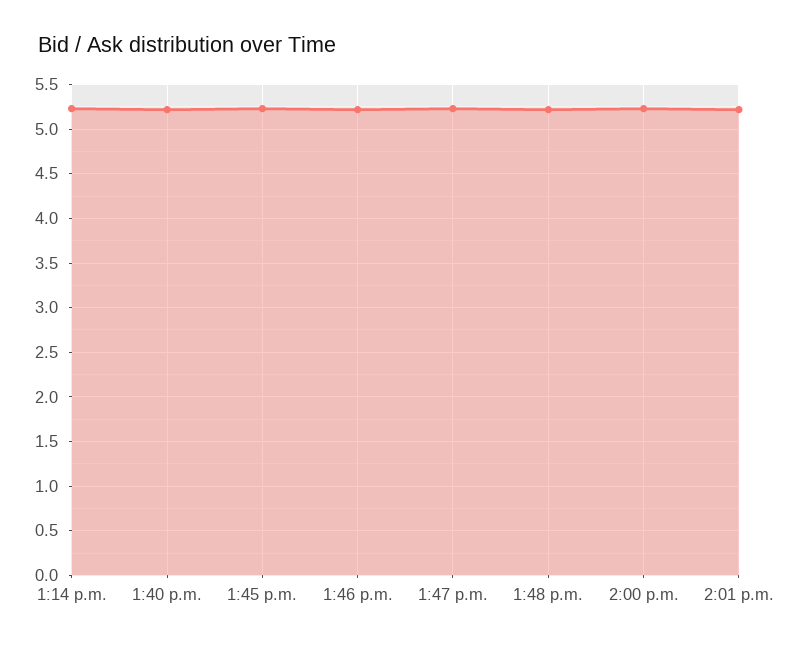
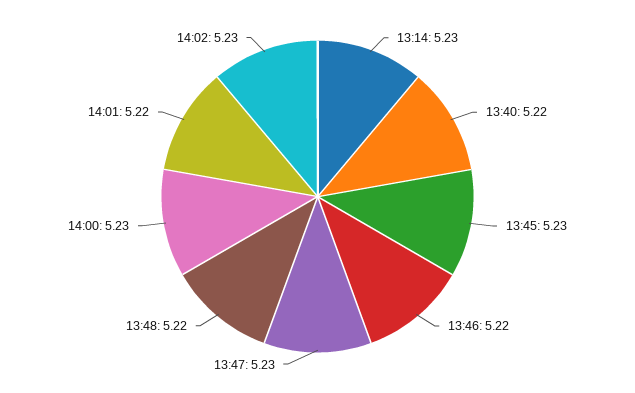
14:02: none -> 5.23

